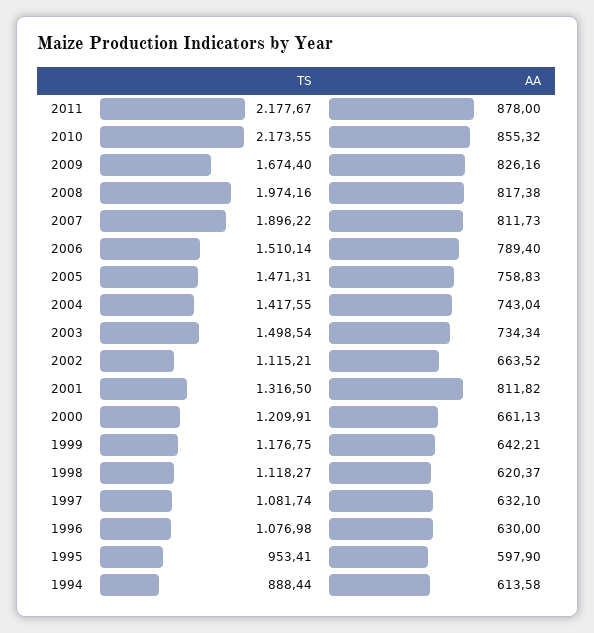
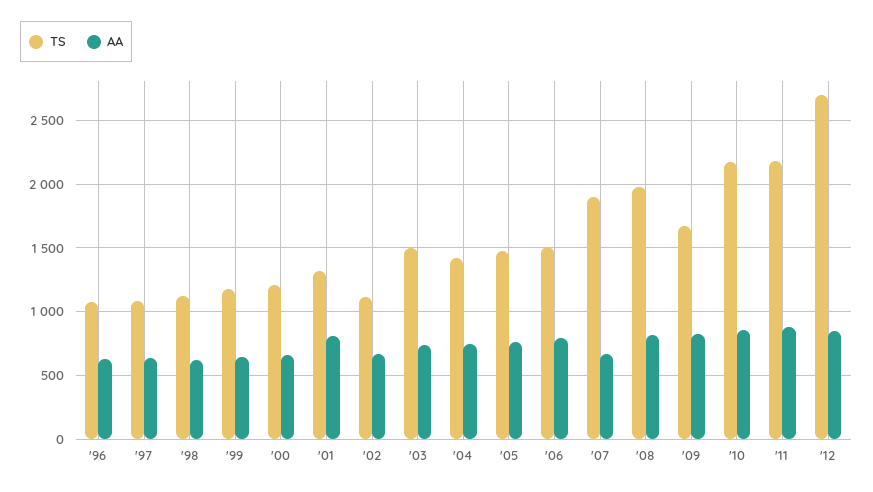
AA, 2007: 811.73 -> 650
TS, 1995: 953.41 -> none
AA, 1995: 597.9 -> none
TS, 1994: 888.44 -> none
AA, 1994: 613.58 -> none
TS, '12: none -> 2700
AA, '12: none -> 850

